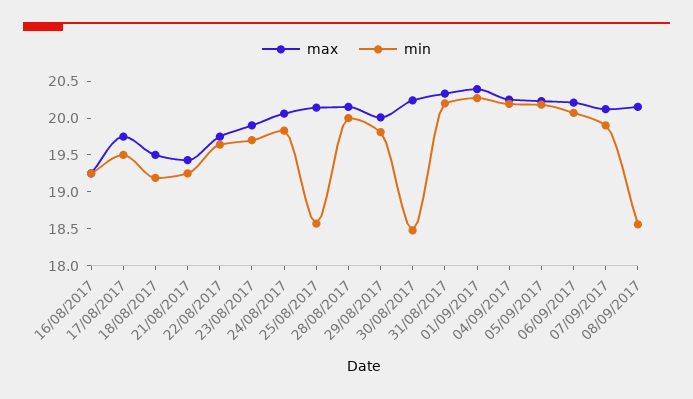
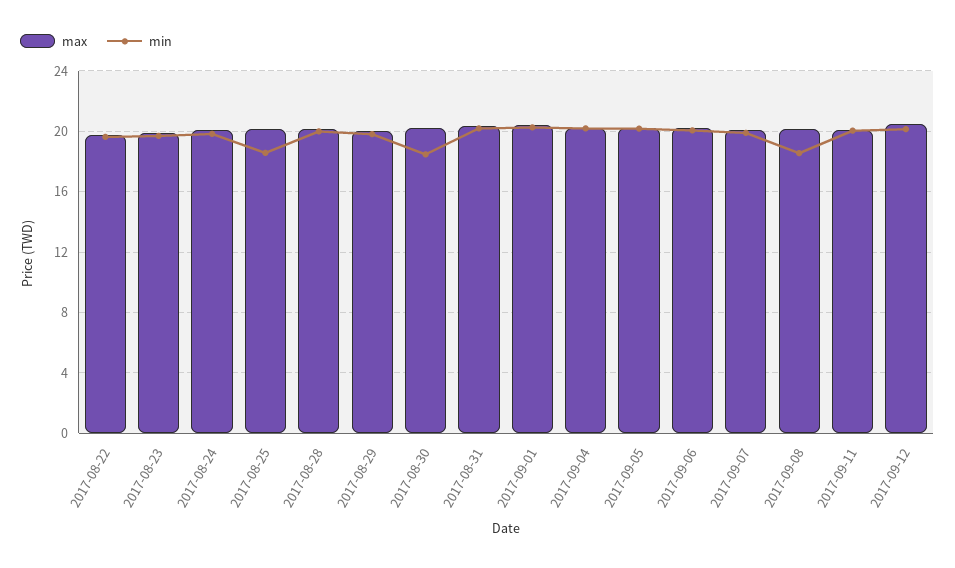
max, 16/08/2017: 19.25 -> none
min, 16/08/2017: 19.25 -> none
max, 17/08/2017: 19.75 -> none
min, 17/08/2017: 19.5 -> none
max, 18/08/2017: 19.5 -> none
min, 18/08/2017: 19.25 -> none
max, 21/08/2017: 19.5 -> none
min, 21/08/2017: 19.25 -> none
max, 2017-09-11: none -> 20
min, 2017-09-11: none -> 20
max, 2017-09-12: none -> 20.5
min, 2017-09-12: none -> 20

